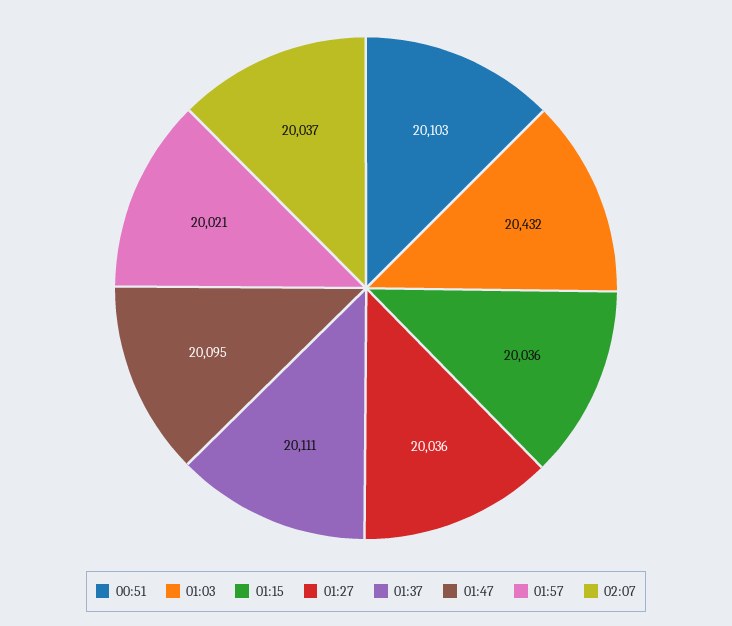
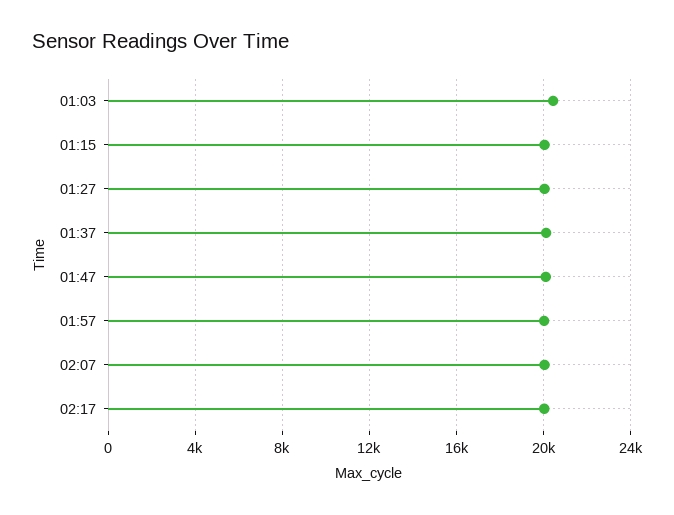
00:51: 20103 -> none
02:17: none -> 20000

